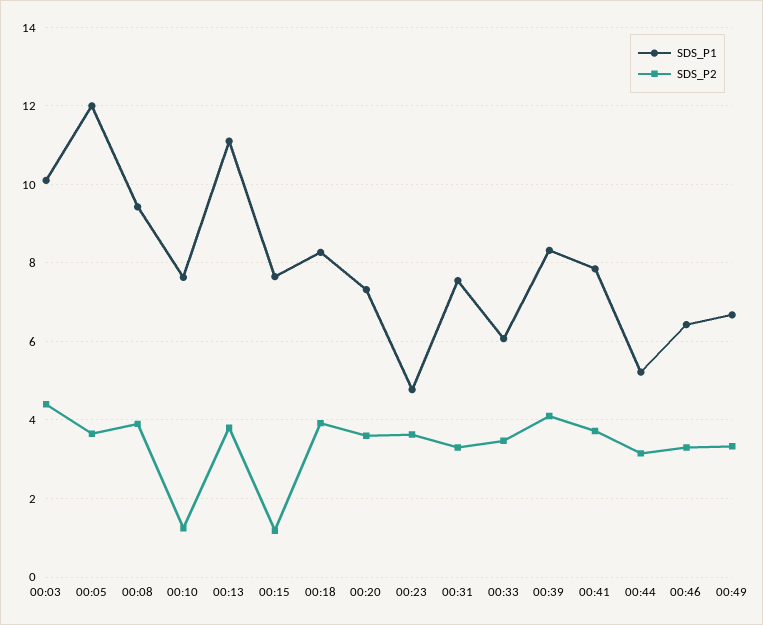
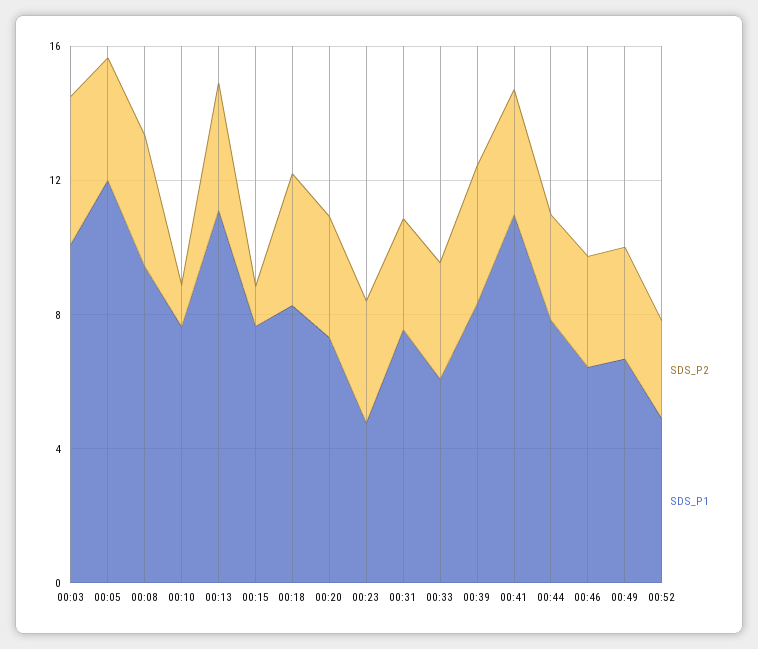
SDS_P1, 00:41: 7.8 -> 11
SDS_P1, 00:44: 5.2 -> 8
SDS_P2, 00:52: none -> 3
SDS_P1, 00:52: none -> 5

